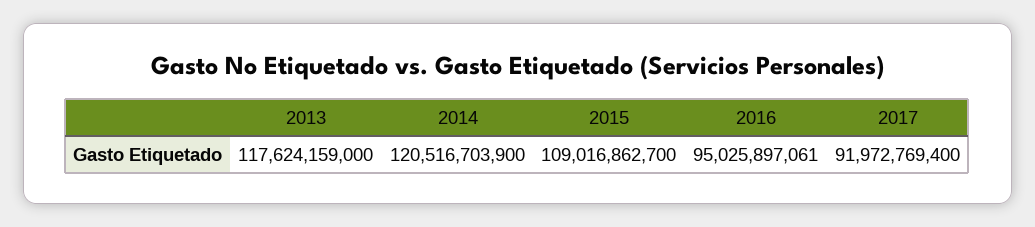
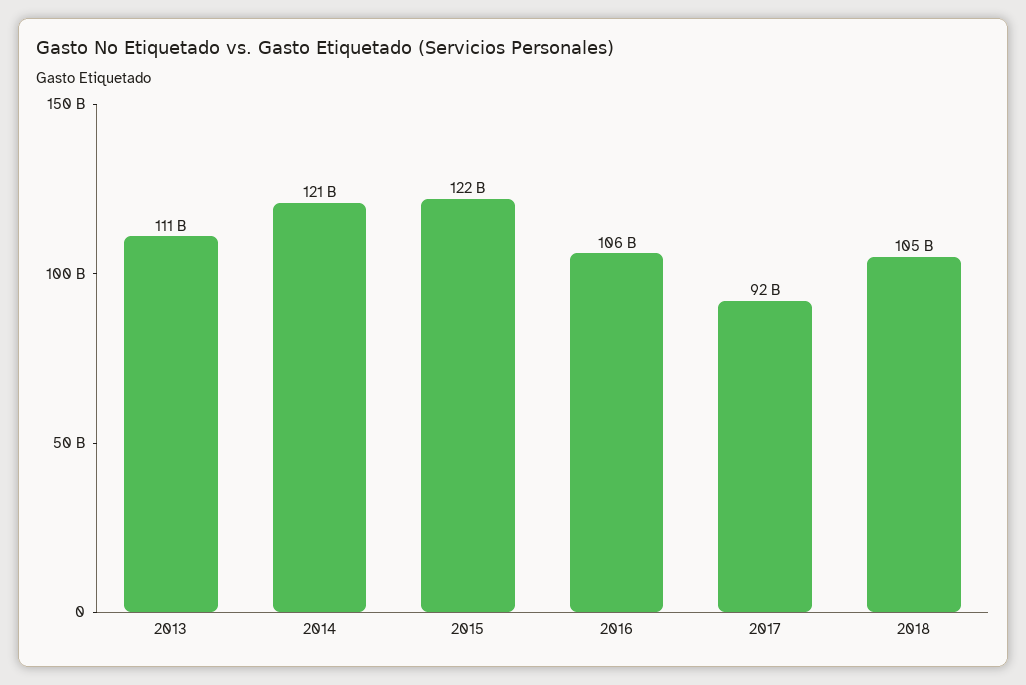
2013: 117624159000 -> 111000000000
2015: 109016862700 -> 122000000000
2016: 95025897061 -> 106000000000
2018: none -> 105000000000

